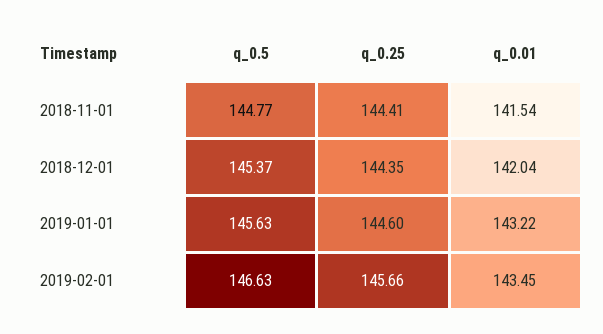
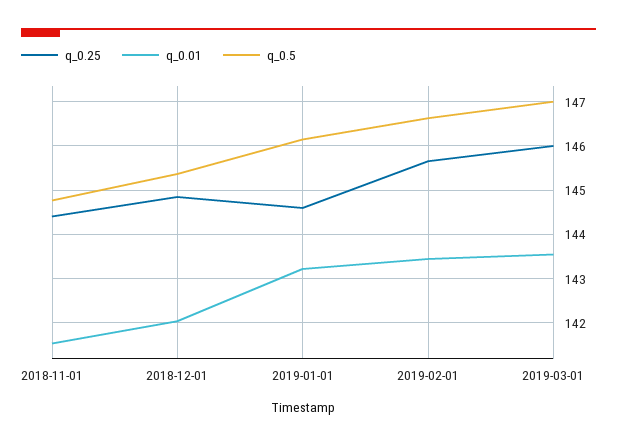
q_0.25, 2018-12-01: 144.35 -> 144.8
q_0.5, 2019-01-01: 145.63 -> 146.2
q_0.25, 2019-03-01: none -> 146
q_0.01, 2019-03-01: none -> 143.6
q_0.5, 2019-03-01: none -> 147

